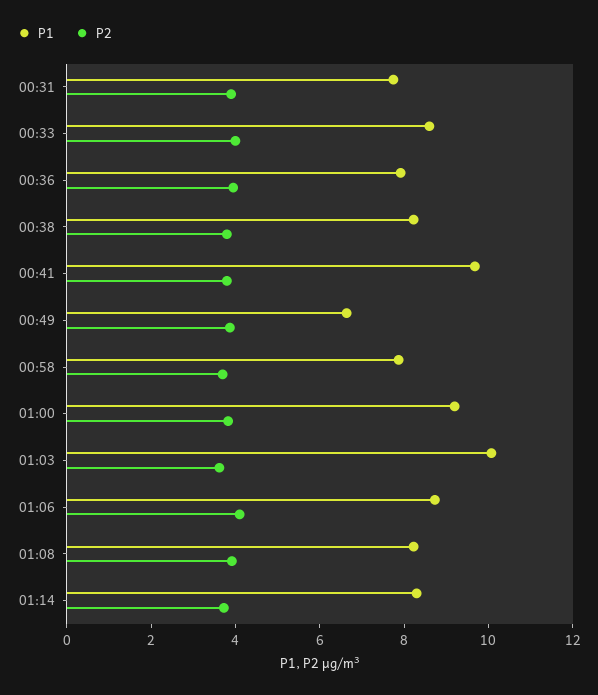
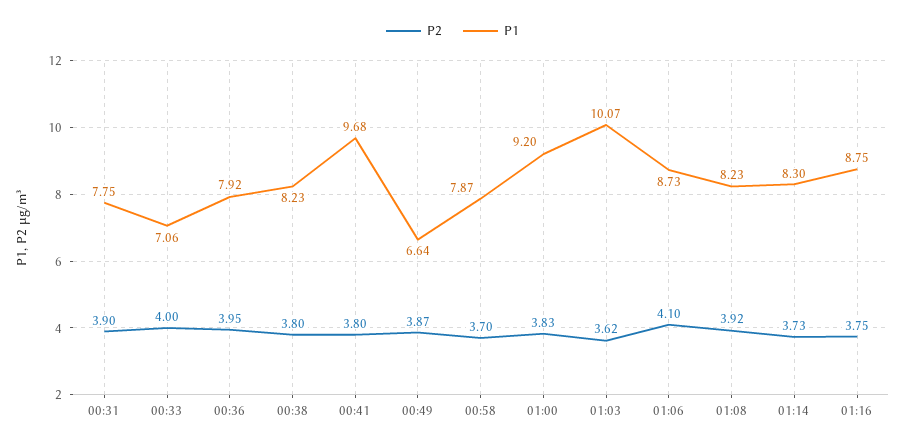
P1, 00:33: 8.5 -> 7.06
P2, 01:16: none -> 3.75
P1, 01:16: none -> 8.75

